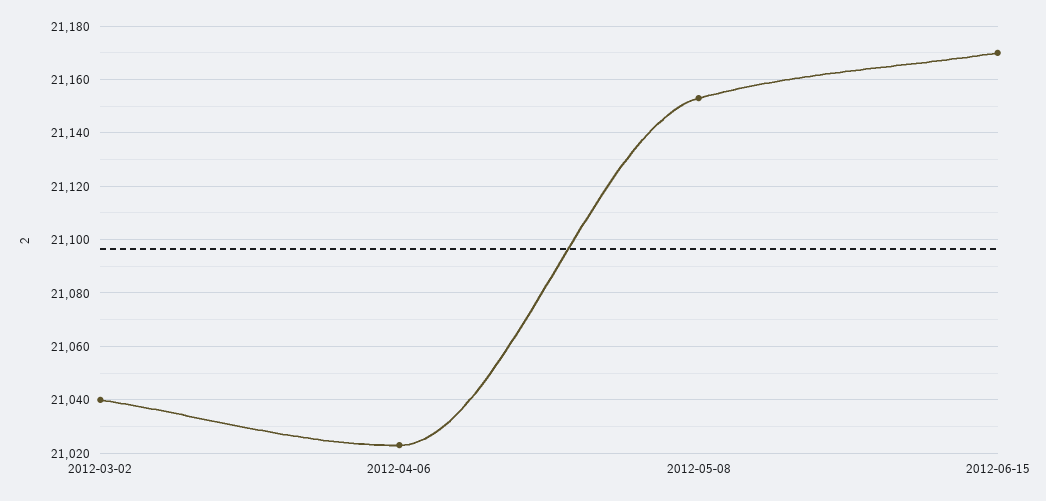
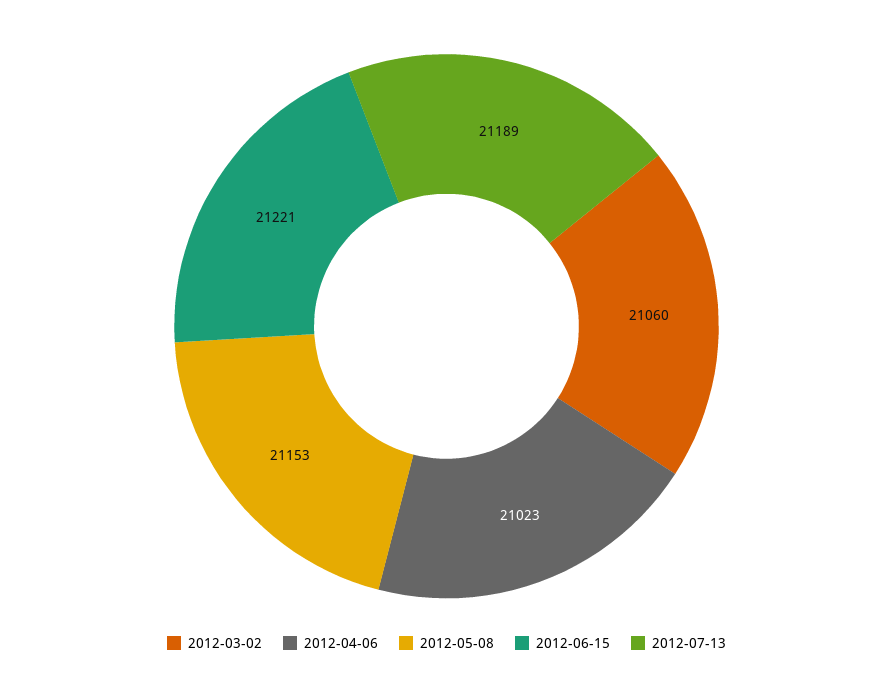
2012-03-02: 21040 -> 21060
2012-06-15: 21170 -> 21221
2012-07-13: none -> 21189

